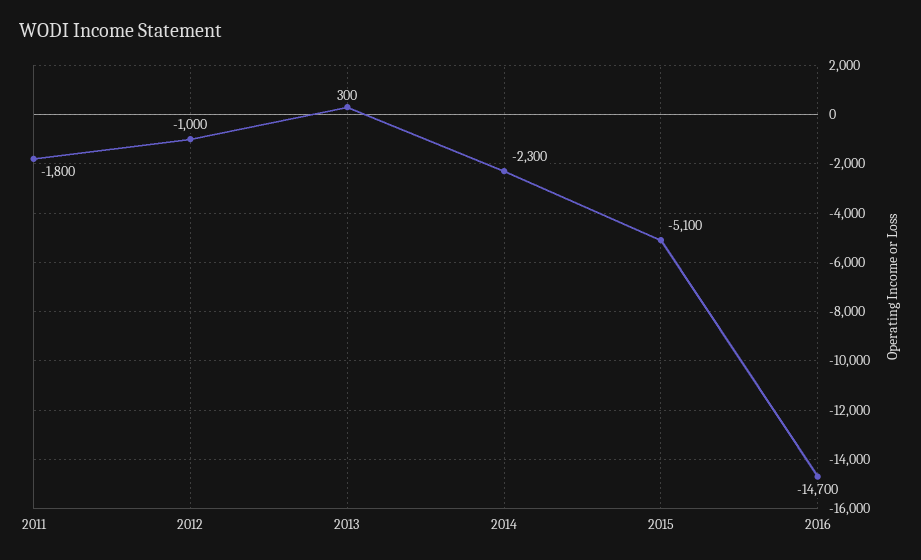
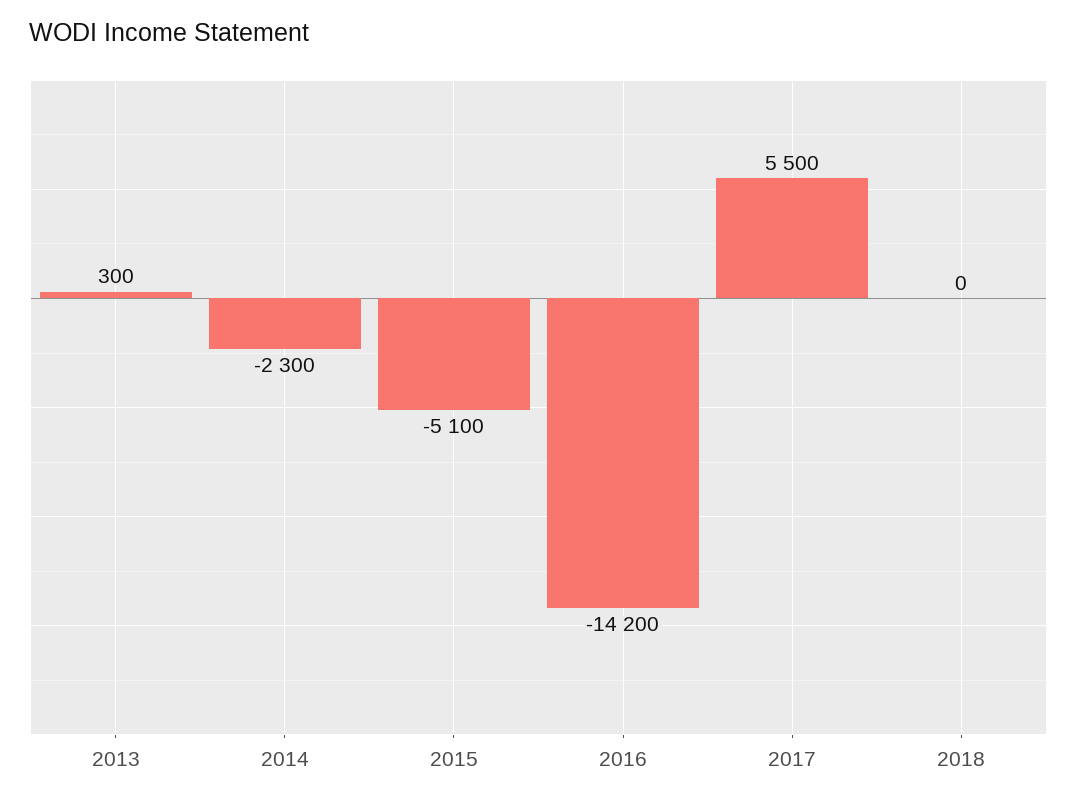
2011: -1800 -> none
2012: -1000 -> none
2016: -14700 -> -14200
2017: none -> 5500
2018: none -> 0

